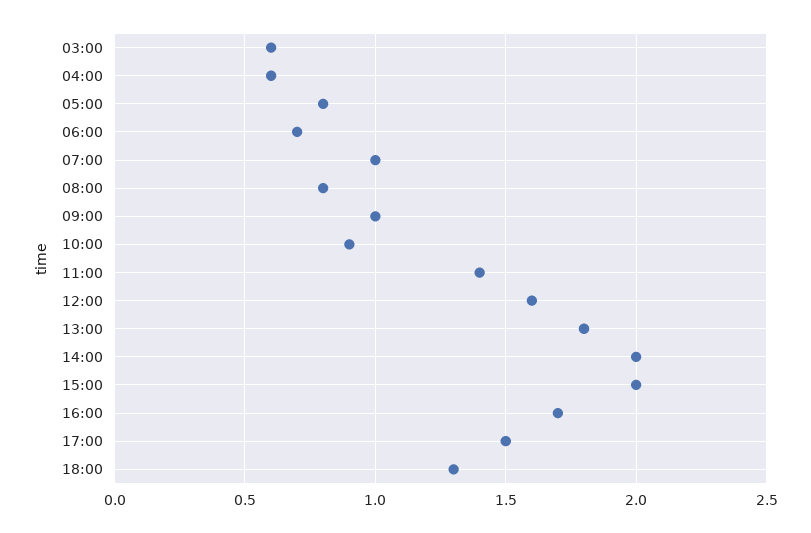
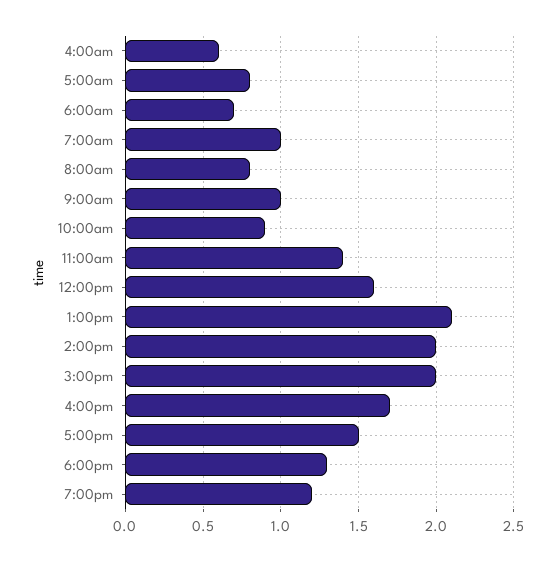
03:00: 0.6 -> none
13:00: 1.8 -> 2.1
7:00pm: none -> 1.2

